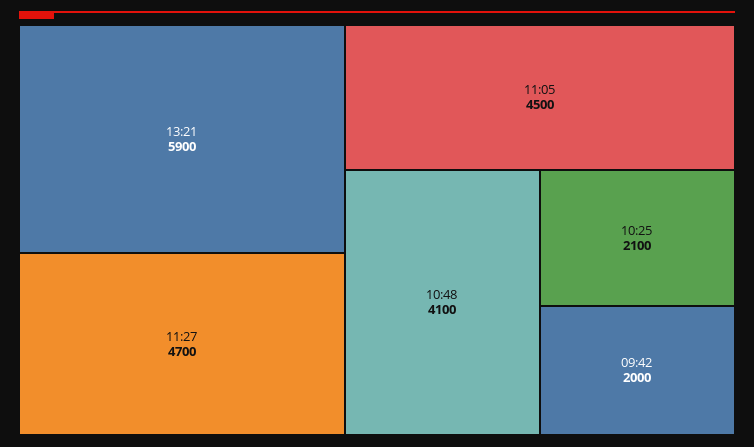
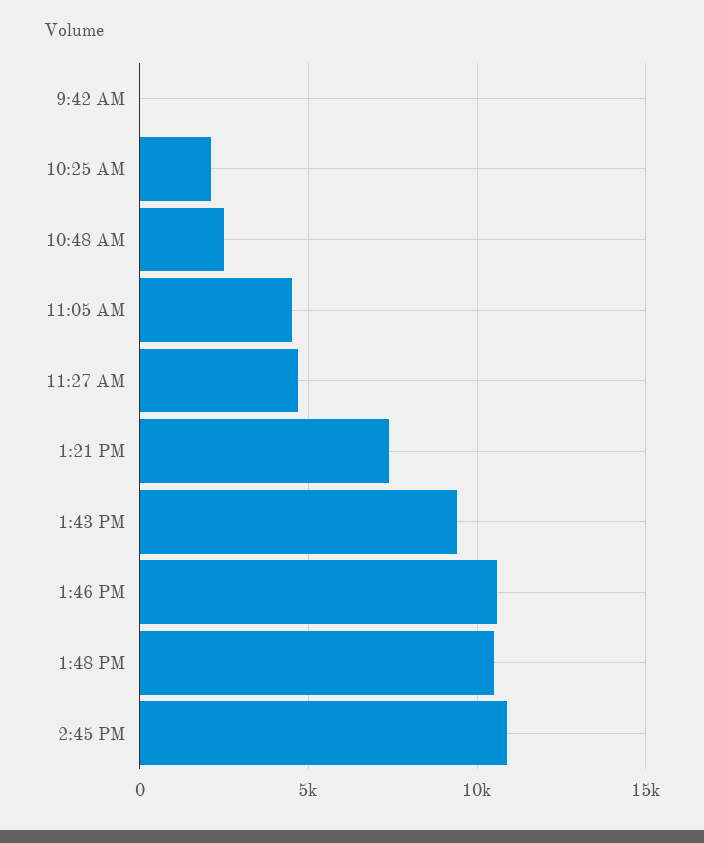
13:21: 5900 -> 7500
10:48: 4100 -> 2500
09:42: 2000 -> 0
1:43 PM: none -> 9500
1:46 PM: none -> 10500
1:48 PM: none -> 10500
2:45 PM: none -> 11000

